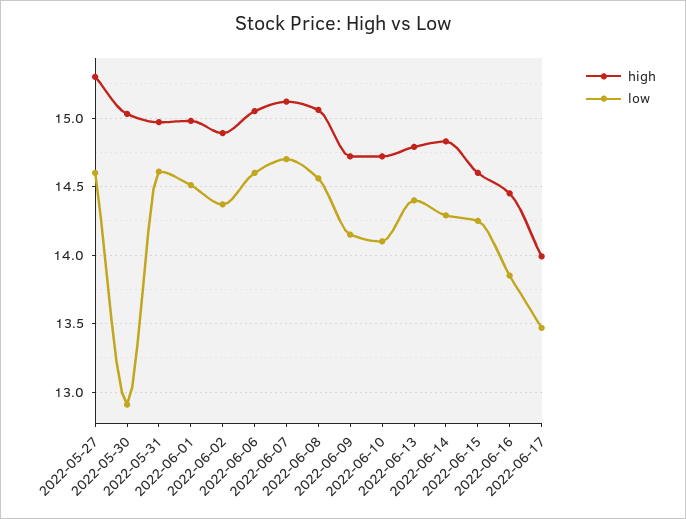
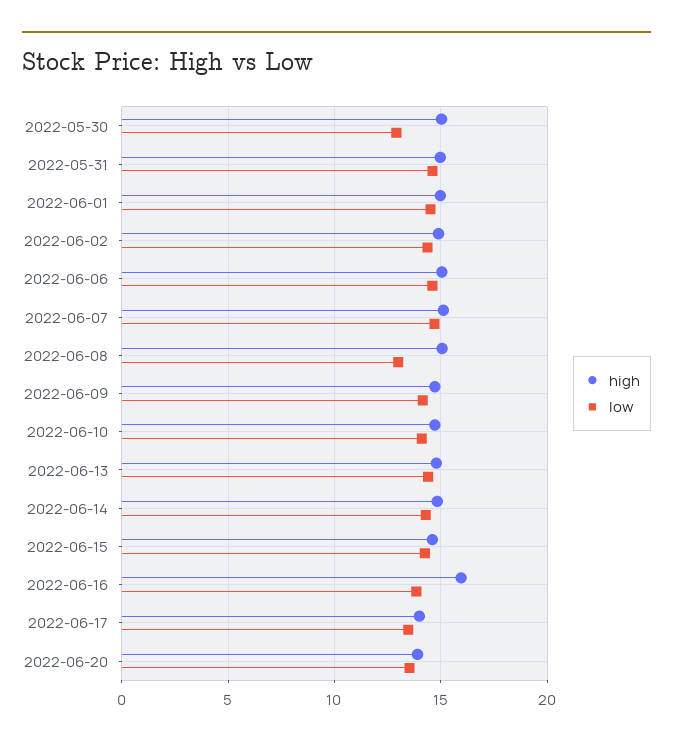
high, 2022-05-27: 15.3 -> none
low, 2022-05-27: 14.6 -> none
low, 2022-06-08: 14.55 -> 13
high, 2022-06-16: 14.45 -> 16
high, 2022-06-20: none -> 14
low, 2022-06-20: none -> 13.5

